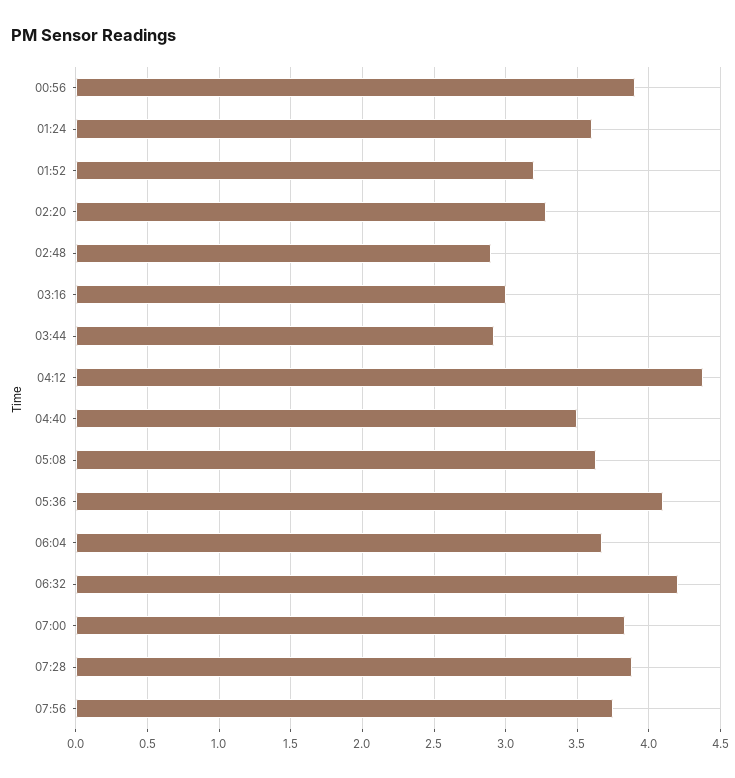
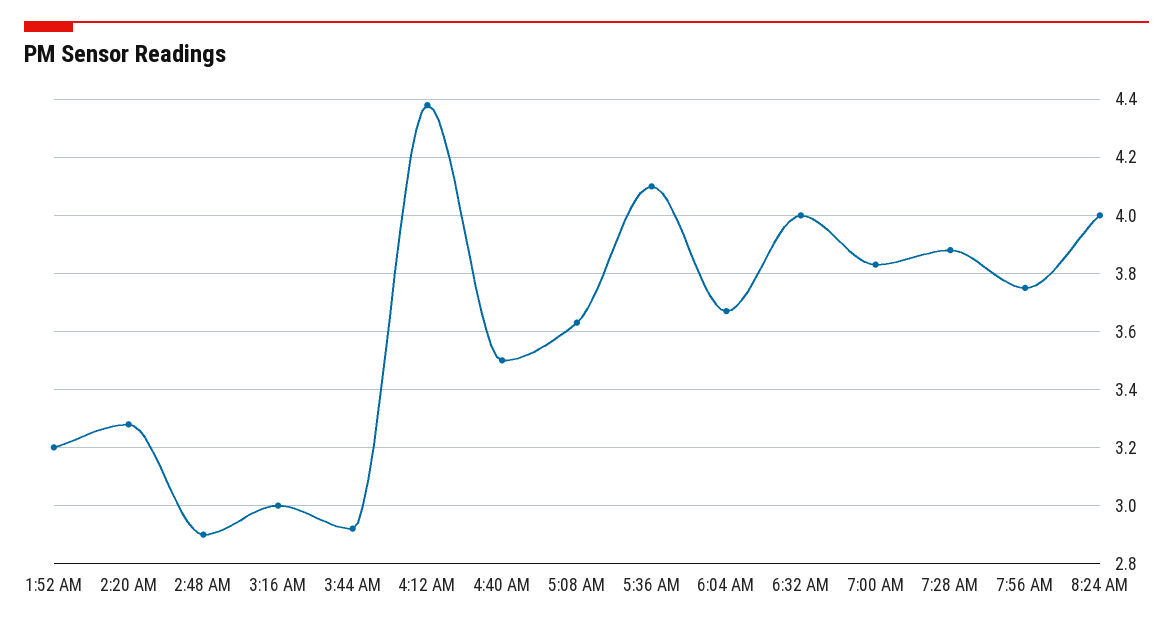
00:56: 3.9 -> none
01:24: 3.6 -> none
06:32: 4.2 -> 4
8:24 AM: none -> 4

